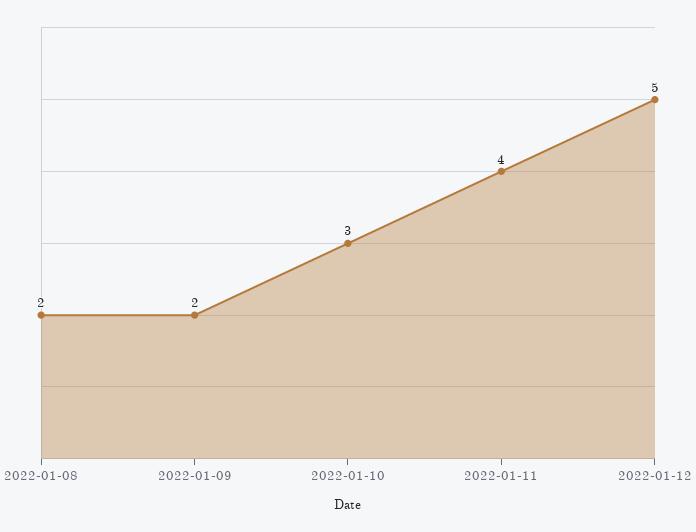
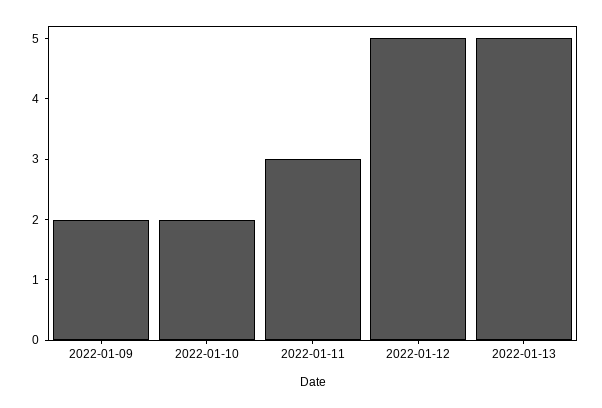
2022-01-08: 2 -> none
2022-01-10: 3 -> 2
2022-01-11: 4 -> 3
2022-01-13: none -> 5

